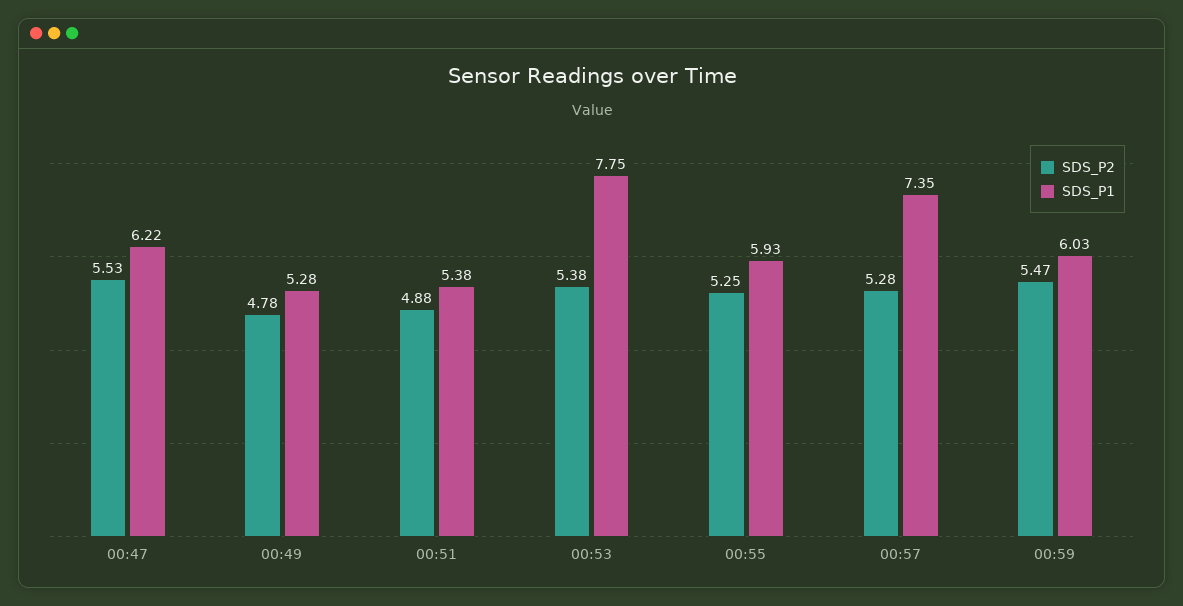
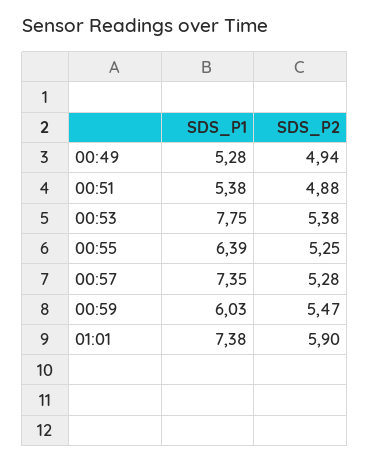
SDS_P2, 00:47: 5.53 -> none
SDS_P1, 00:47: 6.22 -> none
SDS_P2, 00:49: 4.78 -> 4.94
SDS_P1, 00:55: 5.93 -> 6.39
SDS_P1, 01:01: none -> 7.38
SDS_P2, 01:01: none -> 5.9

